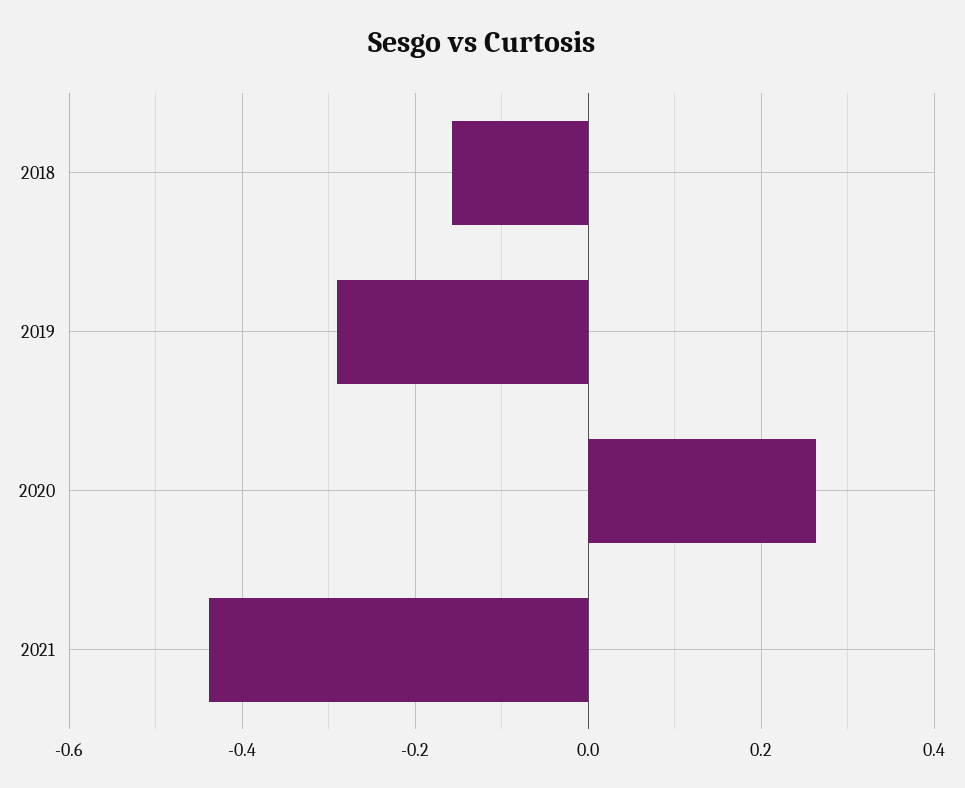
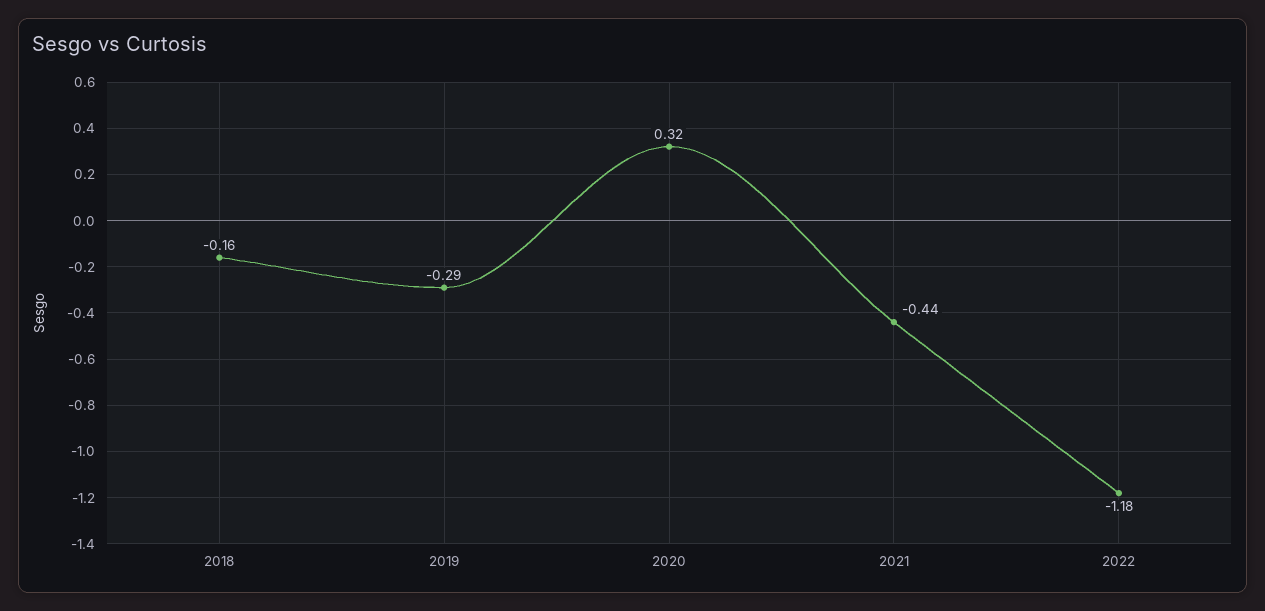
2020: 0.26 -> 0.32
2022: none -> -1.18

